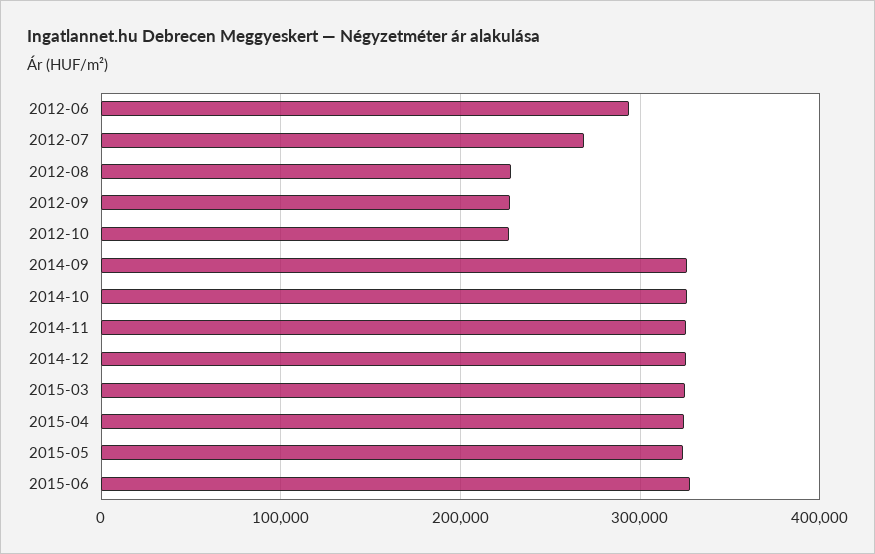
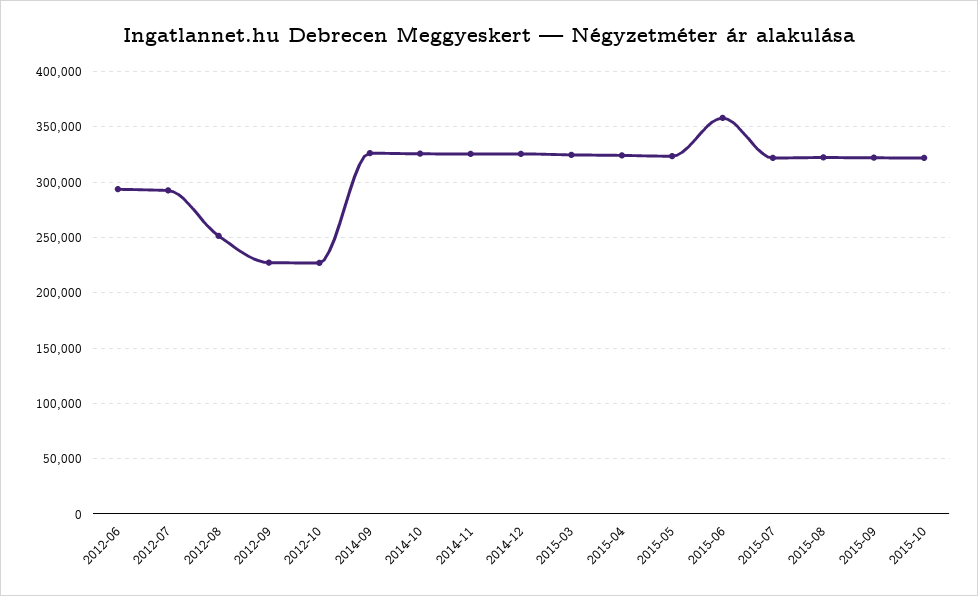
2012-07: 270000 -> 290000
2012-08: 230000 -> 250000
2015-06: 330000 -> 360000
2015-07: none -> 320000
2015-08: none -> 320000
2015-09: none -> 320000
2015-10: none -> 320000

